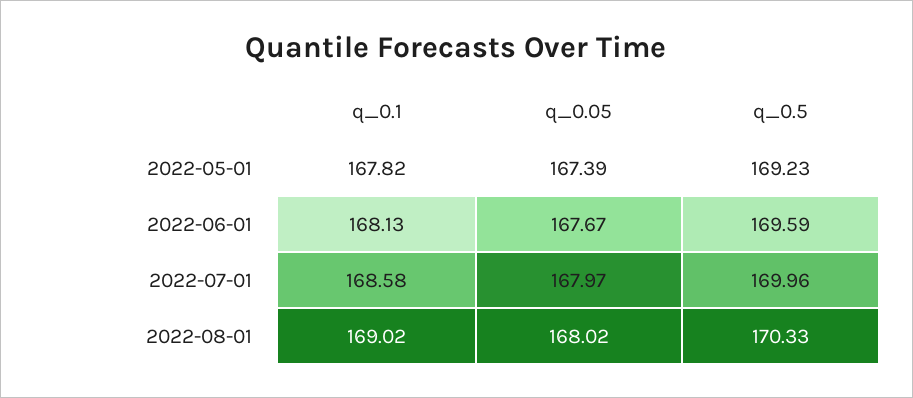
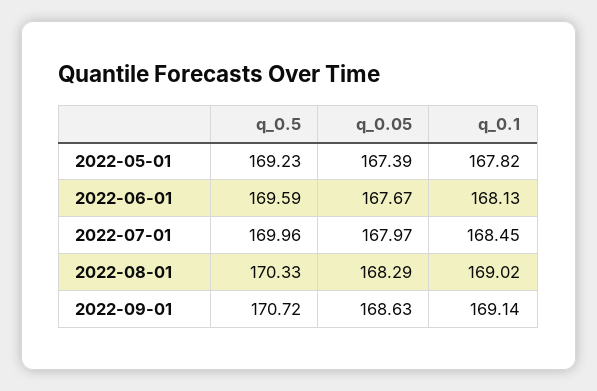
q_0.1, 2022-07-01: 168.58 -> 168.45
q_0.05, 2022-08-01: 168.02 -> 168.29
q_0.5, 2022-09-01: none -> 170.72
q_0.05, 2022-09-01: none -> 168.63
q_0.1, 2022-09-01: none -> 169.14

